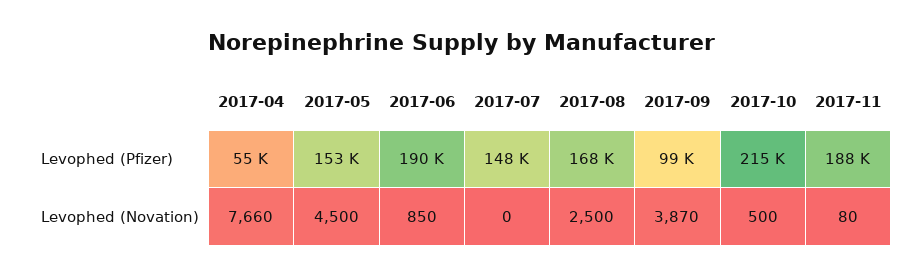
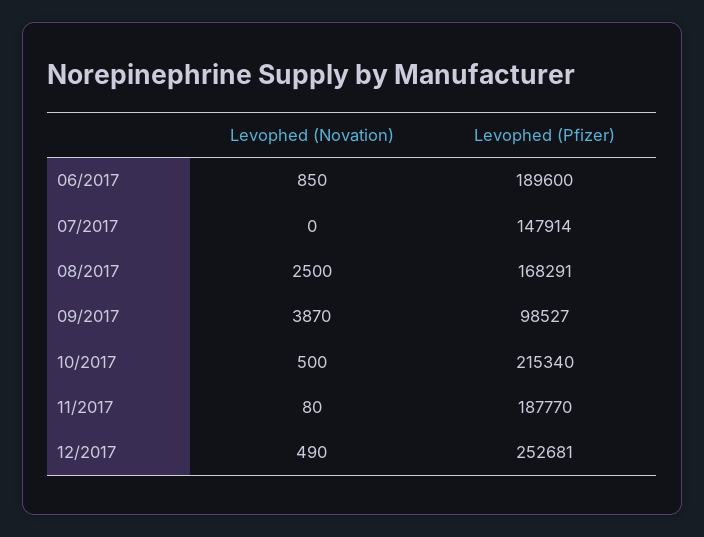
2017-04, Levophed (Pfizer): 55000 -> none
2017-05, Levophed (Pfizer): 153000 -> none
2017-04, Levophed (Novation): 7660 -> none
2017-05, Levophed (Novation): 4500 -> none
12/2017, Levophed (Novation): none -> 490
12/2017, Levophed (Pfizer): none -> 252681

